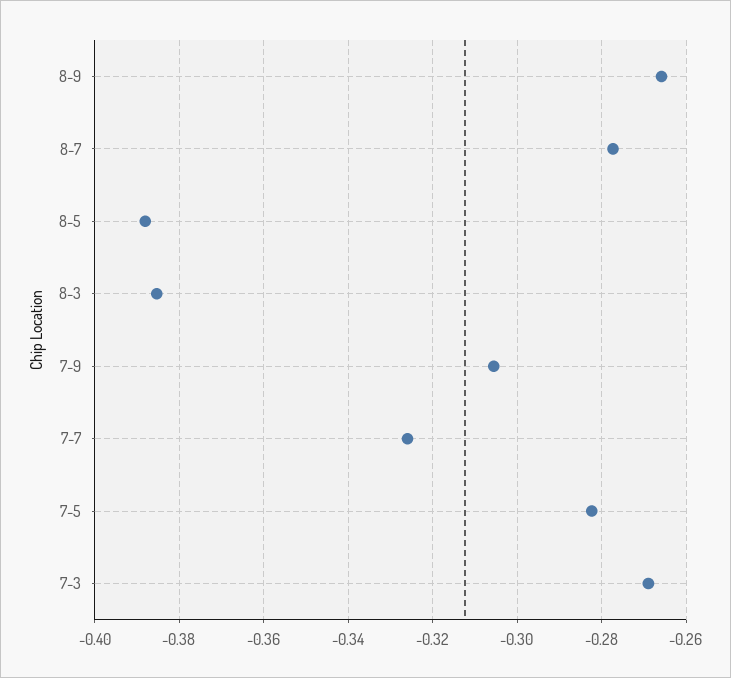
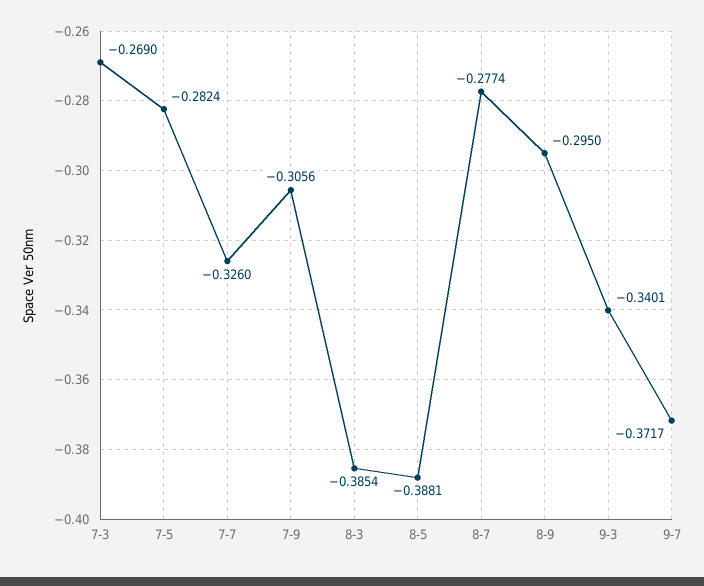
8-9: -0.266 -> -0.295
9-3: none -> -0.3401
9-7: none -> -0.3717

